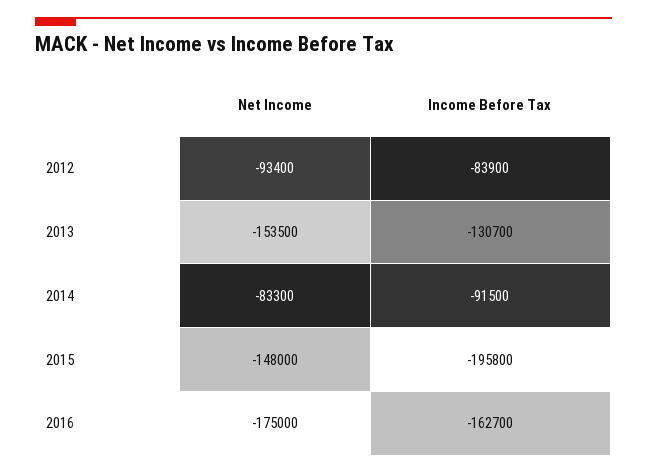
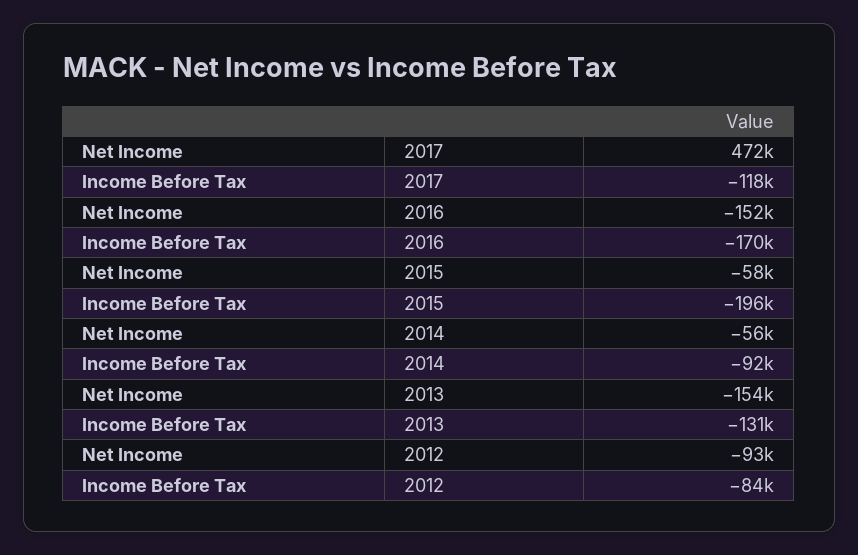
Net Income, 2014: -83300 -> -56000
Net Income, 2015: -148000 -> -58000
Net Income, 2016: -175000 -> -152000
Income Before Tax, 2016: -162700 -> -170000
Net Income, 2017: none -> 472000
Income Before Tax, 2017: none -> -118000

